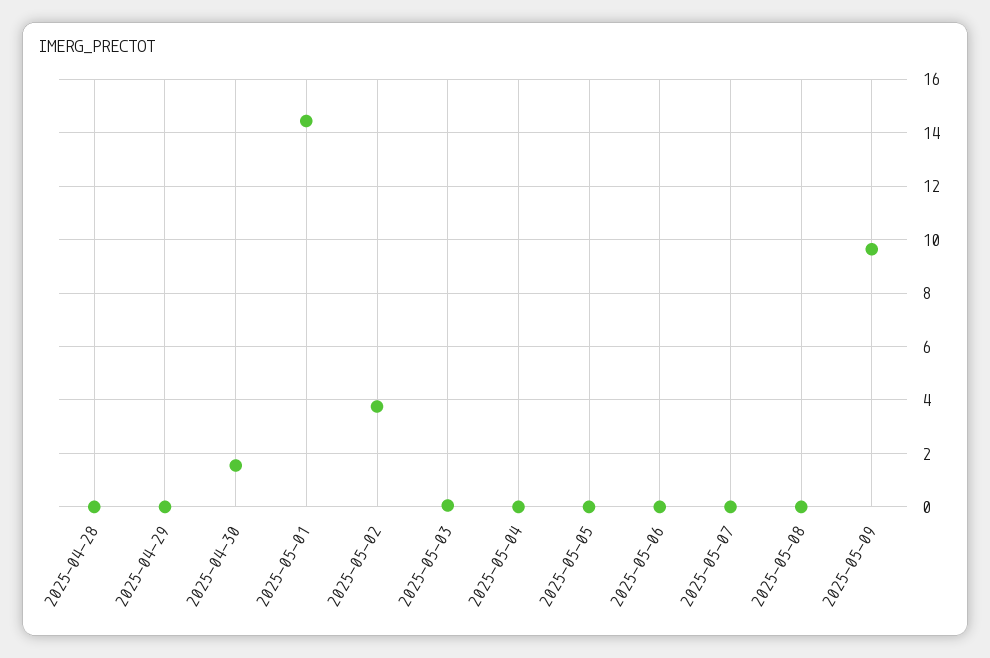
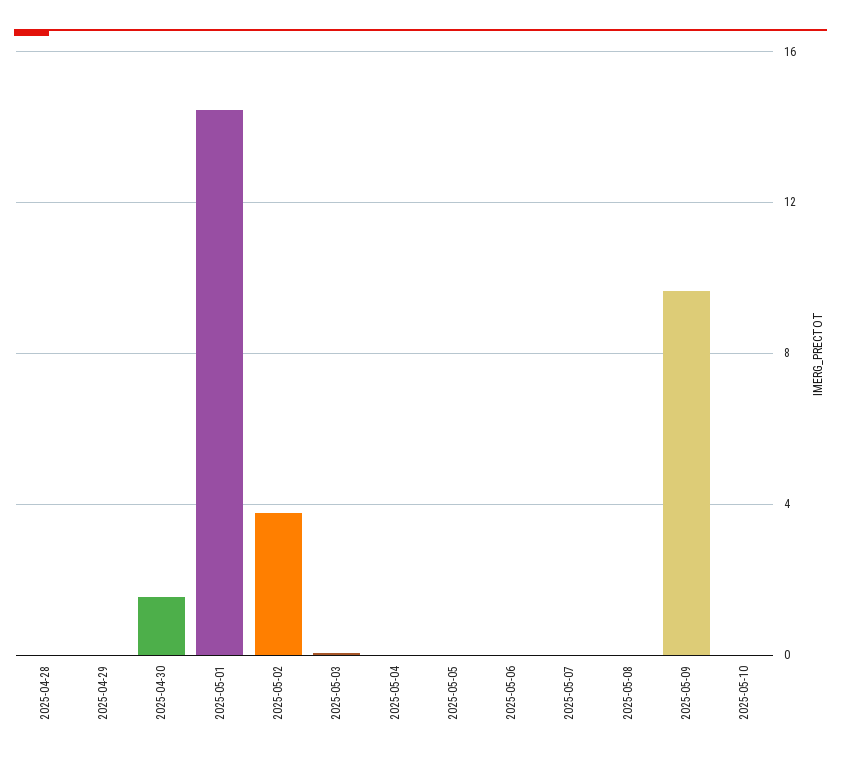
2025-05-10: none -> 0

